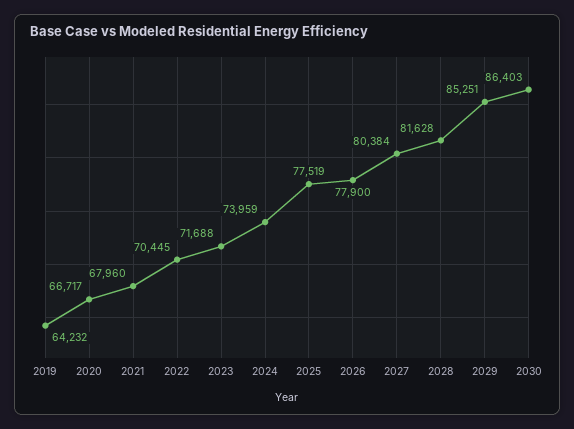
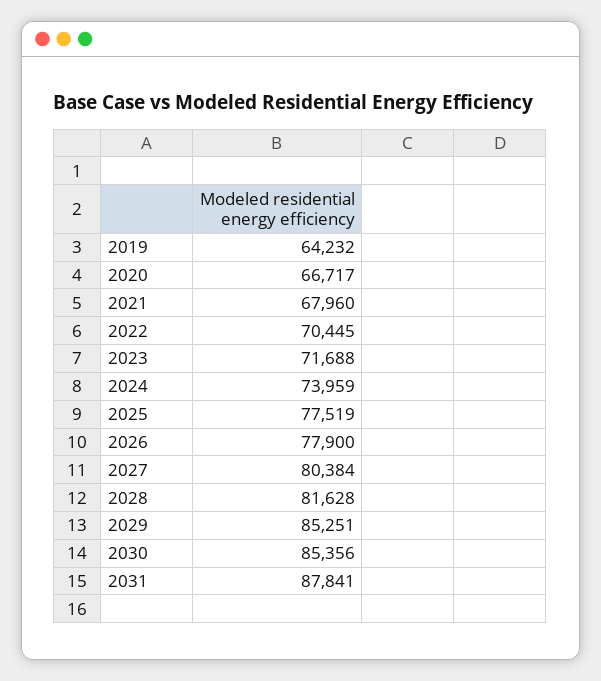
2030: 86403 -> 85356
2031: none -> 87841

